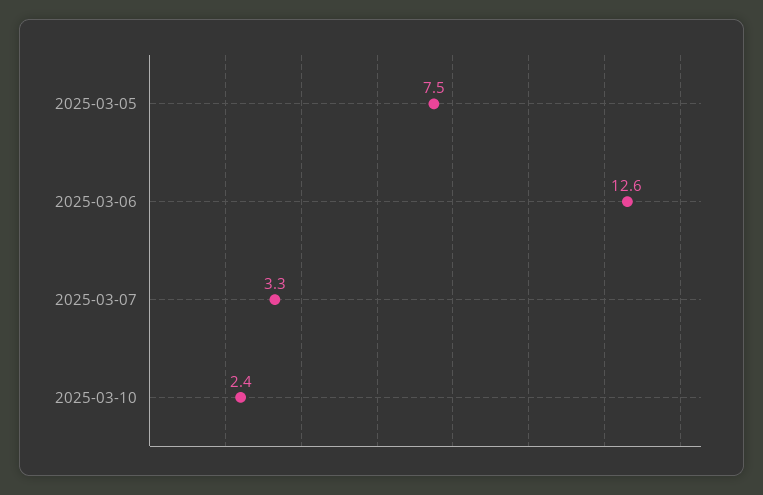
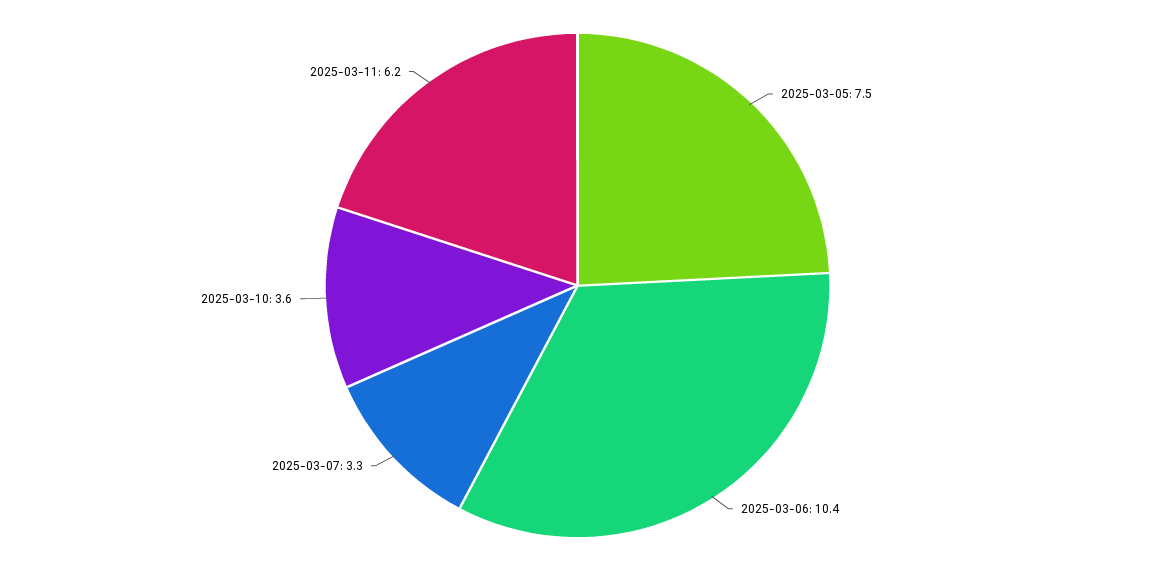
2025-03-06: 12.6 -> 10.4
2025-03-10: 2.4 -> 3.6
2025-03-11: none -> 6.2

